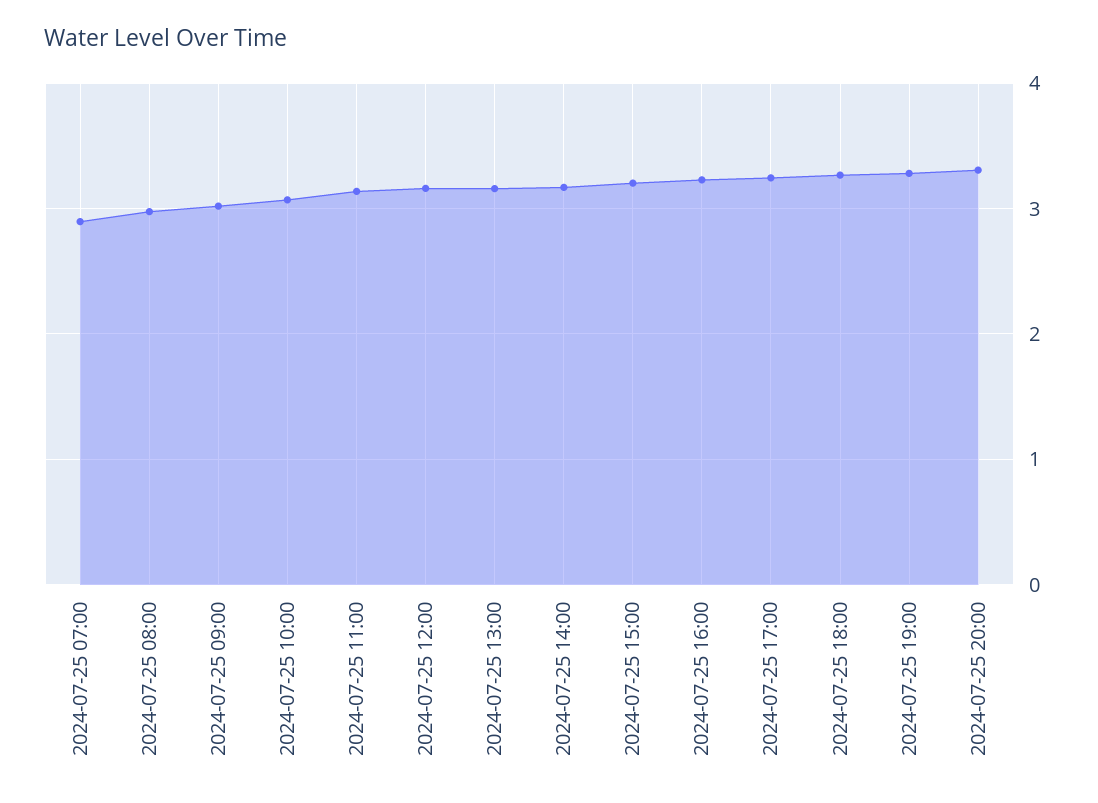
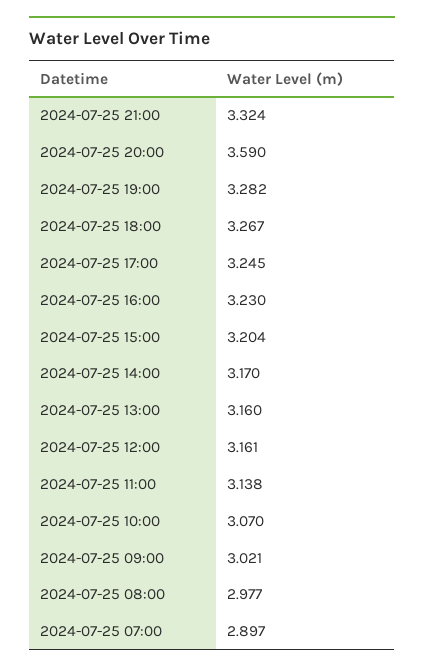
2024-07-25 20:00: 3.3 -> 3.59
2024-07-25 21:00: none -> 3.324

